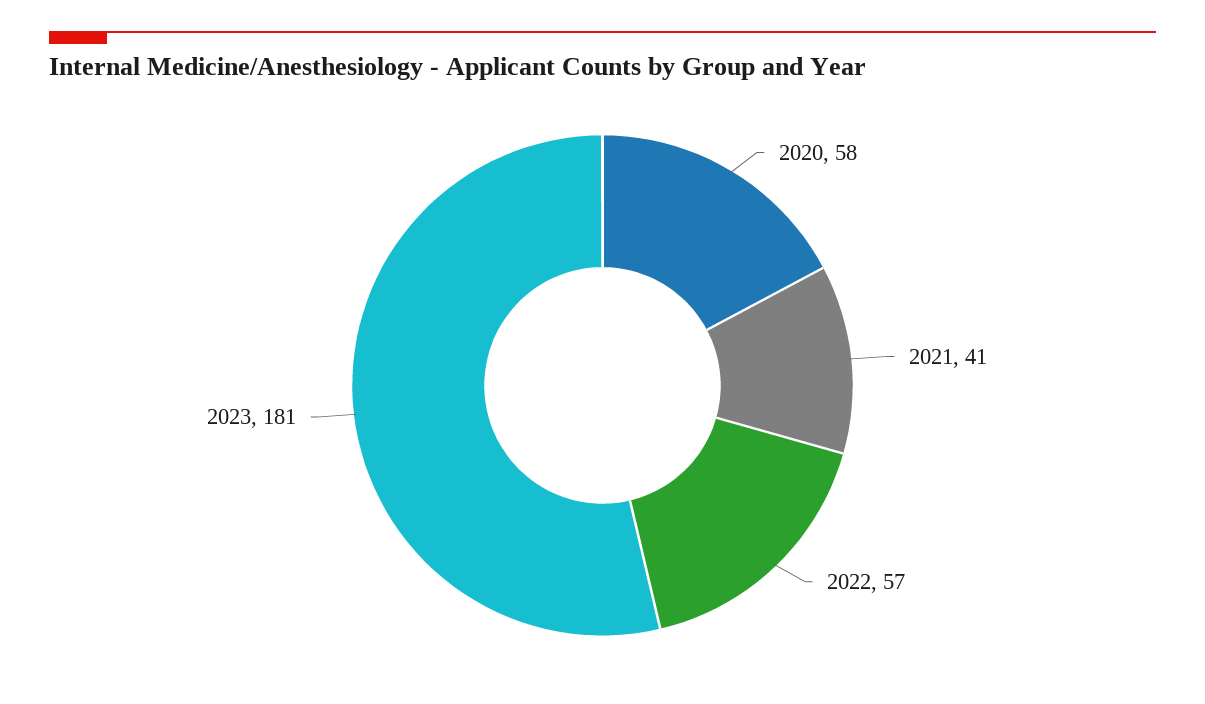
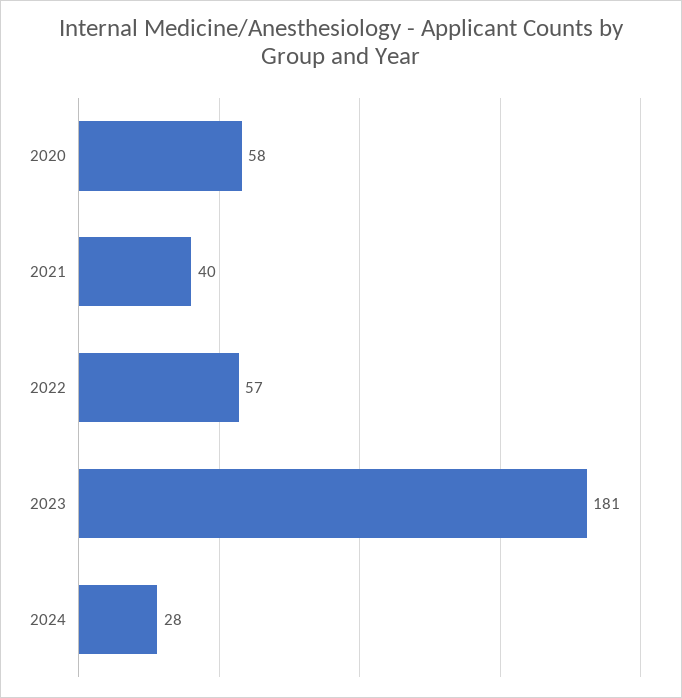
2021: 41 -> 40
2024: none -> 28

